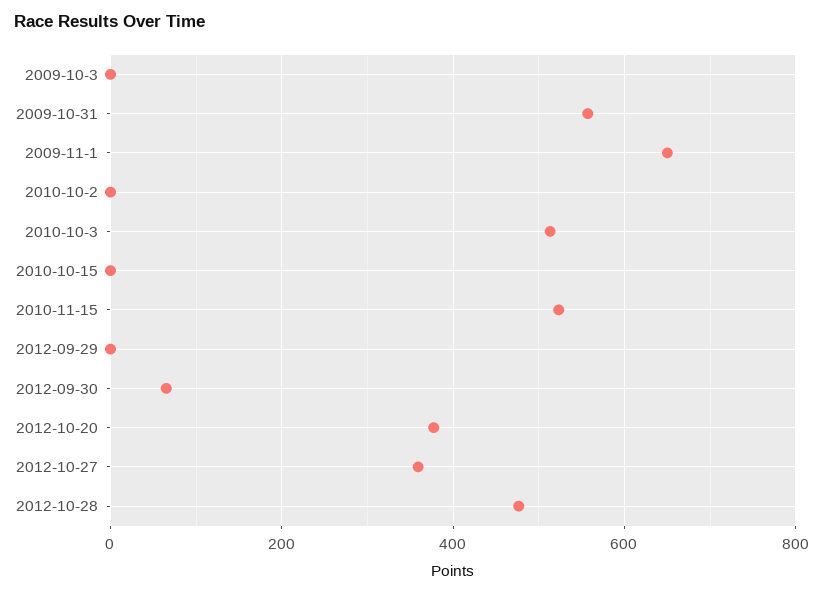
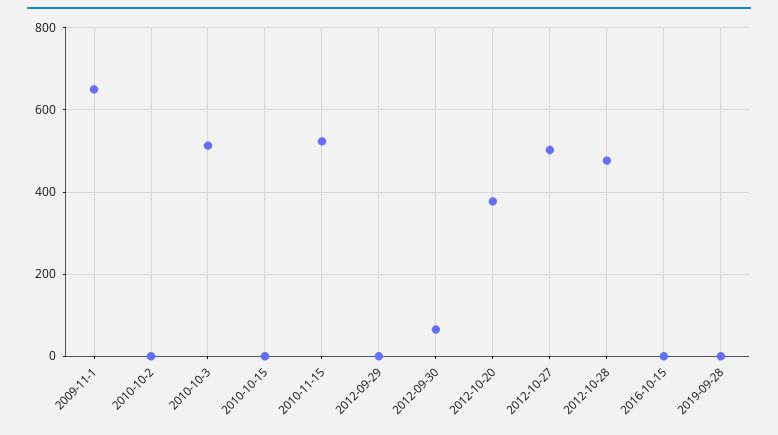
2009-10-3: 0 -> none
2009-10-31: 560 -> none
2012-10-27: 360 -> 500
2016-10-15: none -> 0
2019-09-28: none -> 0

